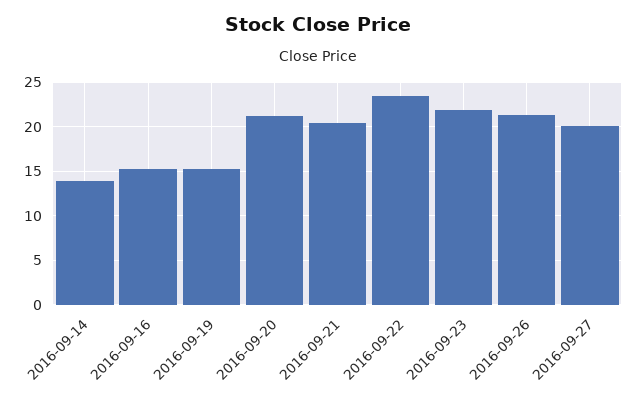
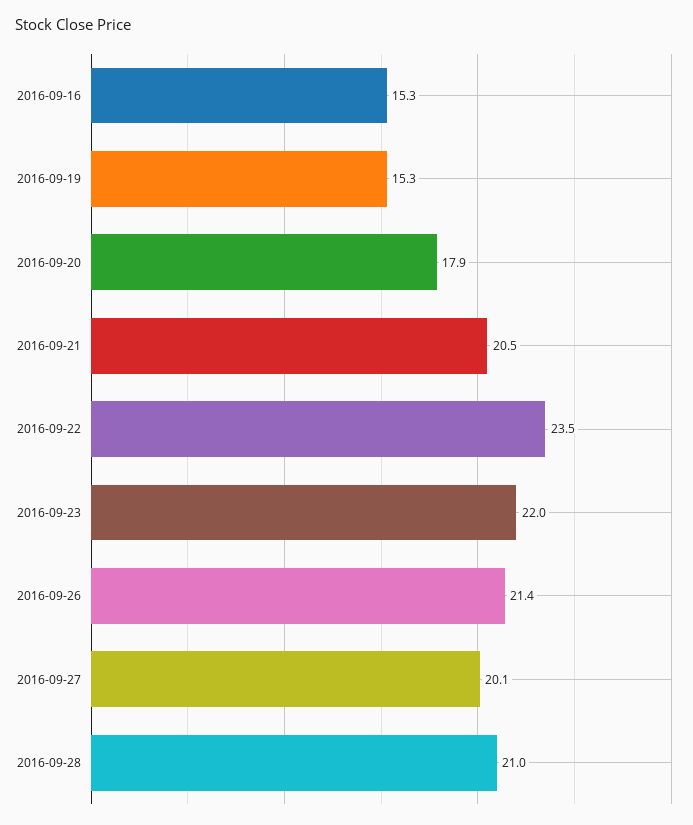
2016-09-14: 14 -> none
2016-09-20: 21 -> 17.9
2016-09-28: none -> 21

